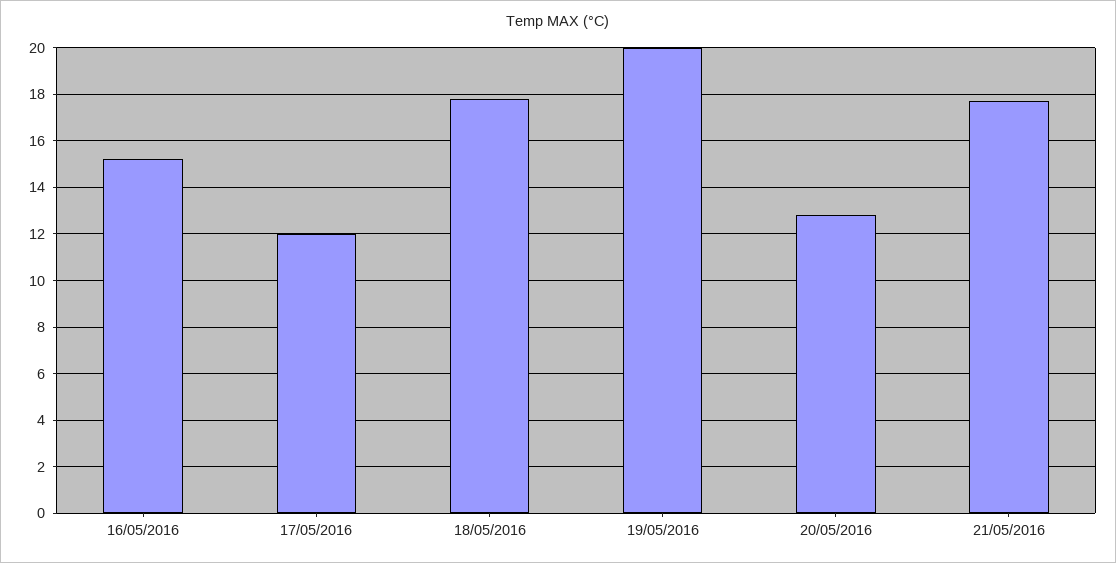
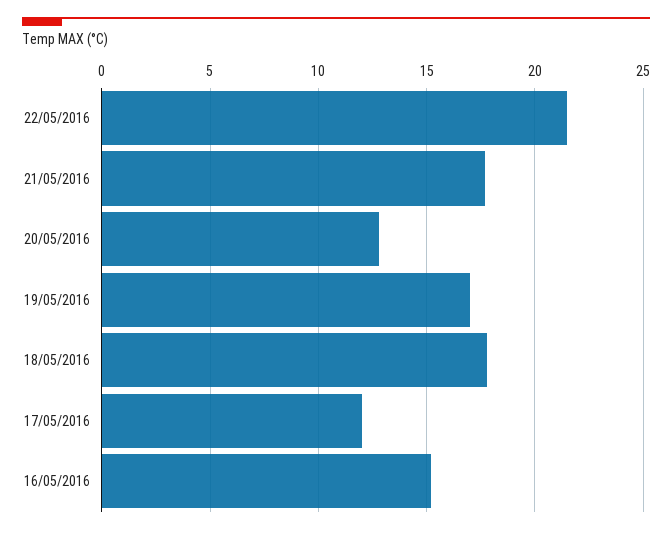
19/05/2016: 20 -> 17
22/05/2016: none -> 21.5

